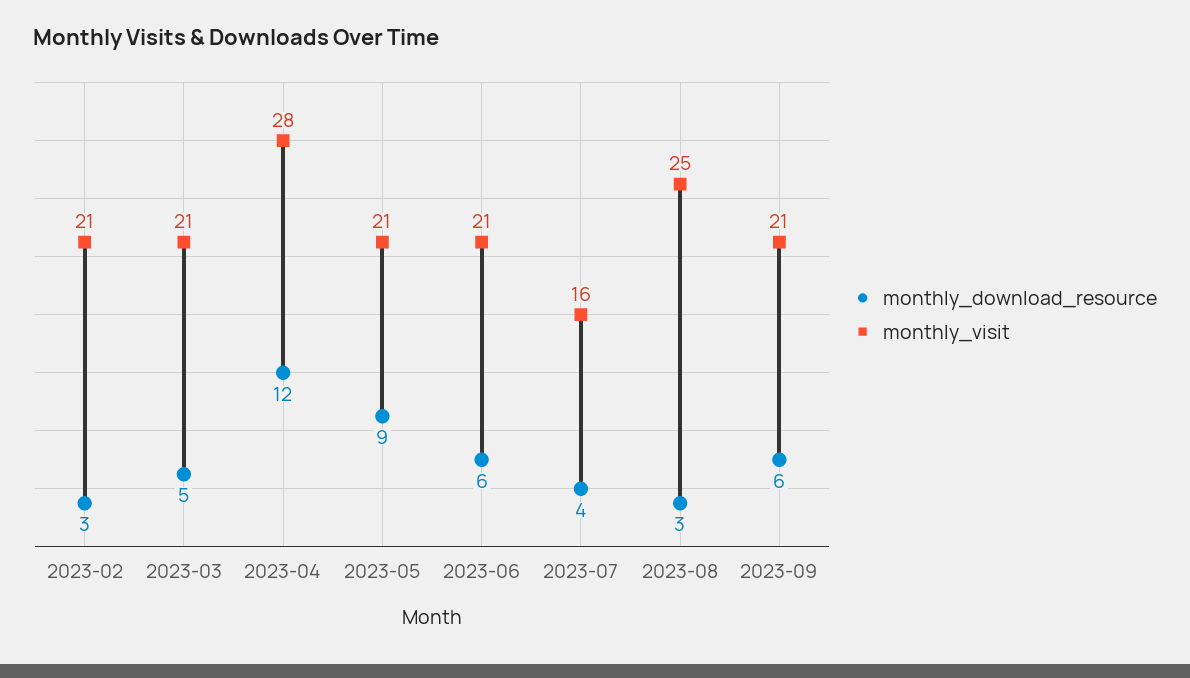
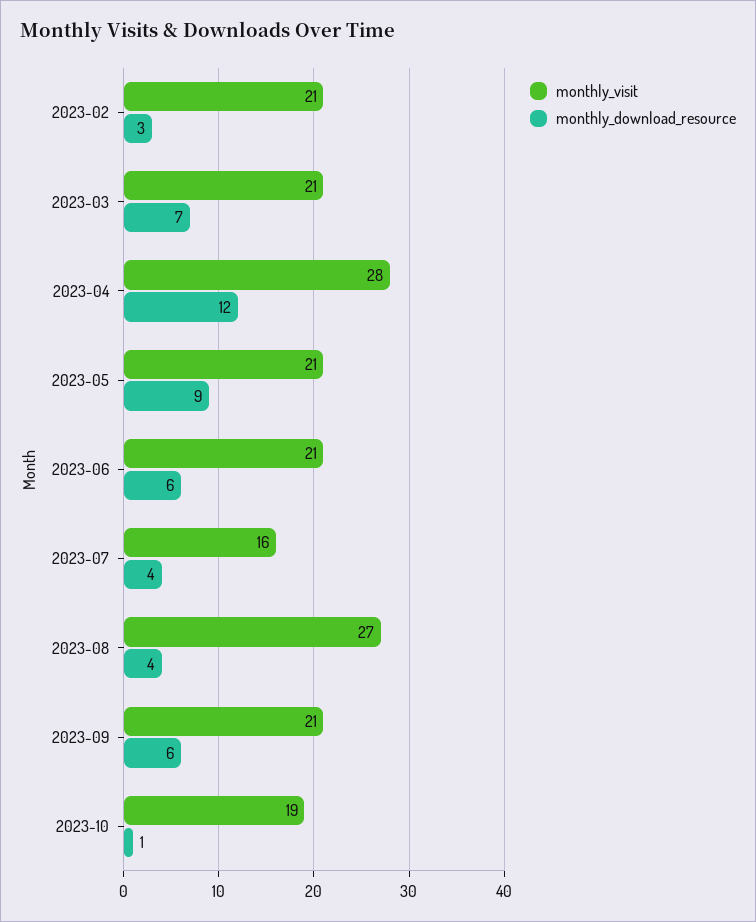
monthly_download_resource, 2023-03: 5 -> 7
monthly_download_resource, 2023-08: 3 -> 4
monthly_visit, 2023-08: 25 -> 27
monthly_visit, 2023-10: none -> 19
monthly_download_resource, 2023-10: none -> 1

